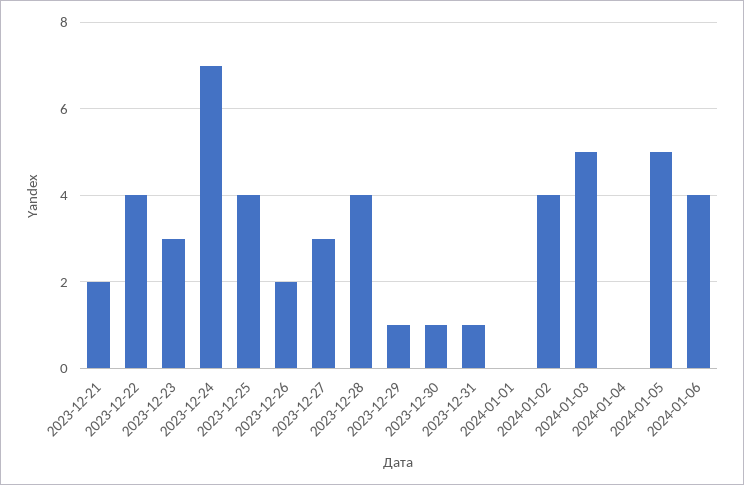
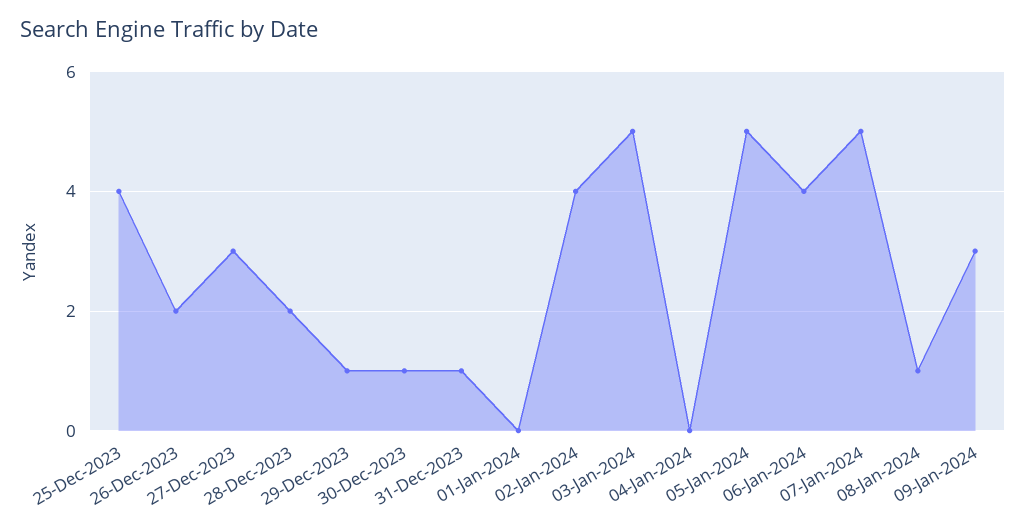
2023-12-21: 2 -> none
2023-12-22: 4 -> none
2023-12-23: 3 -> none
2023-12-24: 7 -> none
2023-12-28: 4 -> 2
07-Jan-2024: none -> 5
08-Jan-2024: none -> 1
09-Jan-2024: none -> 3

